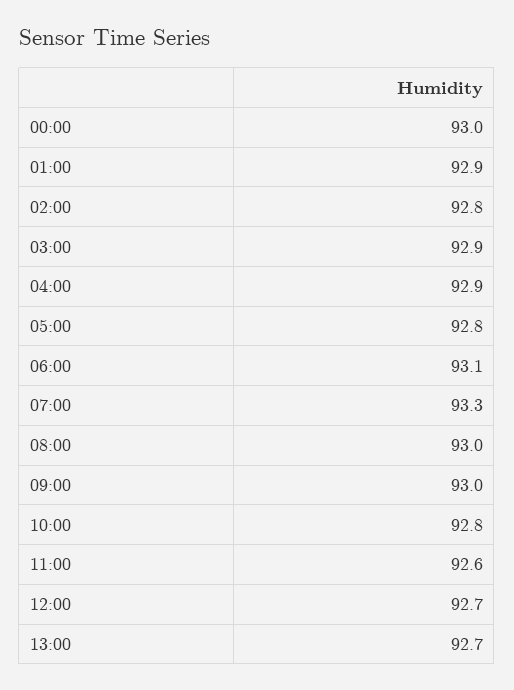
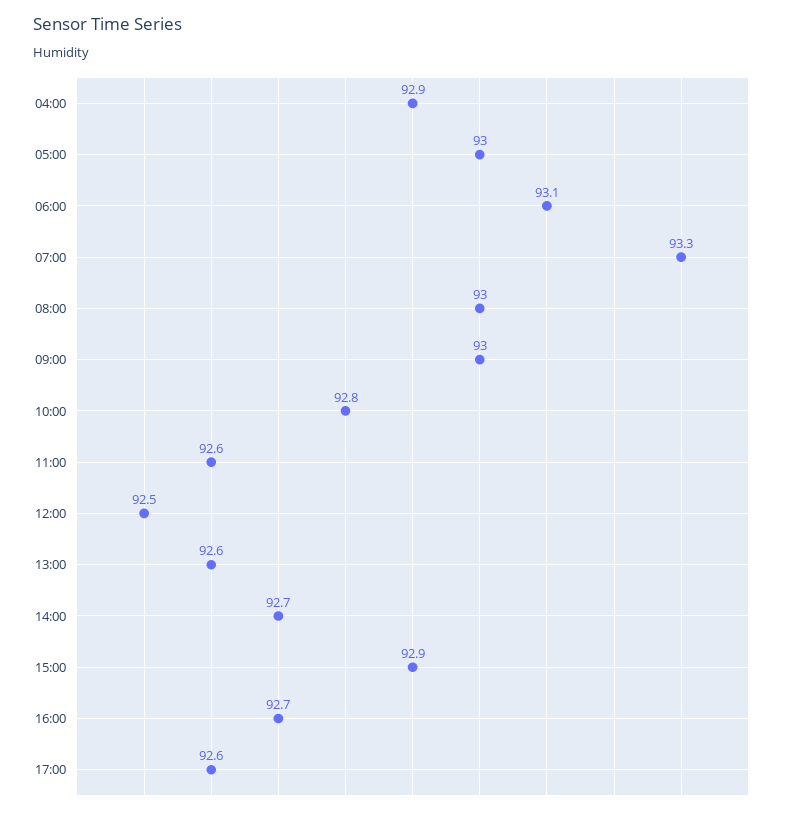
00:00: 93 -> none
01:00: 92.9 -> none
02:00: 92.8 -> none
03:00: 92.9 -> none
05:00: 92.8 -> 93
12:00: 92.7 -> 92.5
13:00: 92.7 -> 92.6
14:00: none -> 92.7
15:00: none -> 92.9
16:00: none -> 92.7
17:00: none -> 92.6

